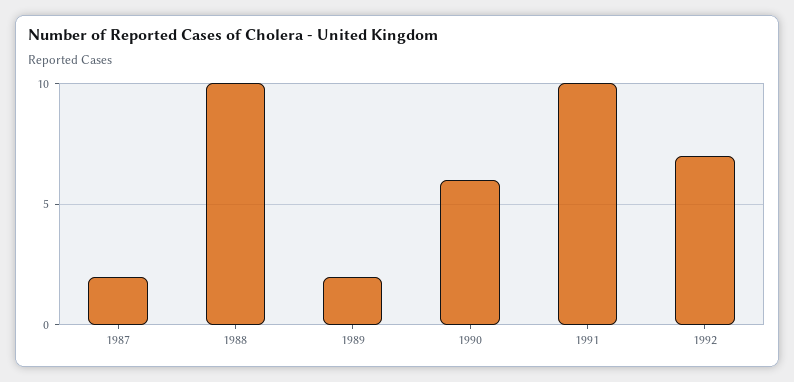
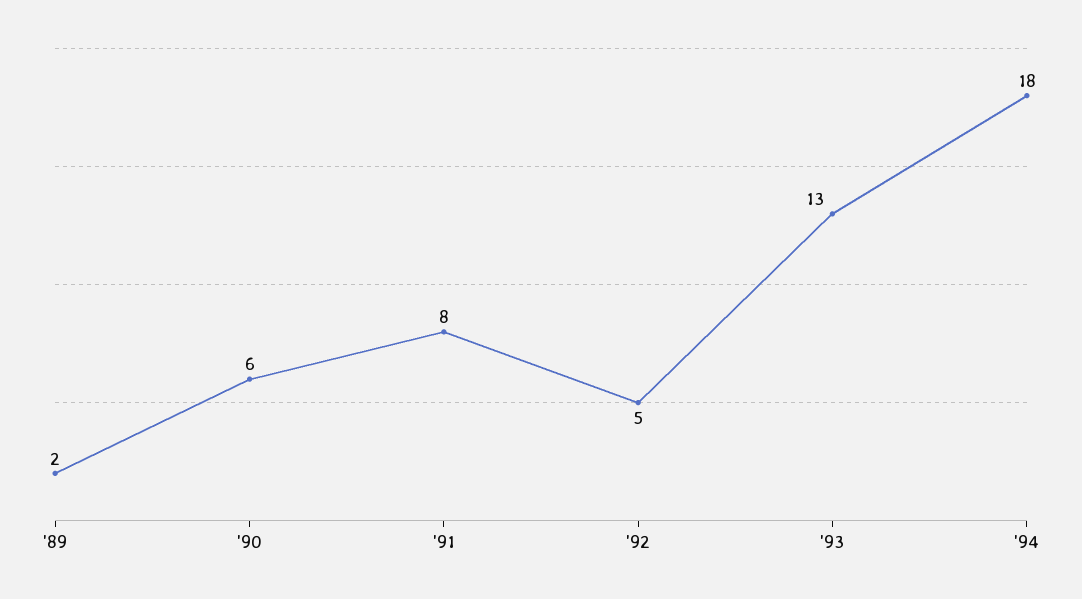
1987: 2 -> none
1988: 10 -> none
1991: 10 -> 8
1992: 7 -> 5
'93: none -> 13
'94: none -> 18

